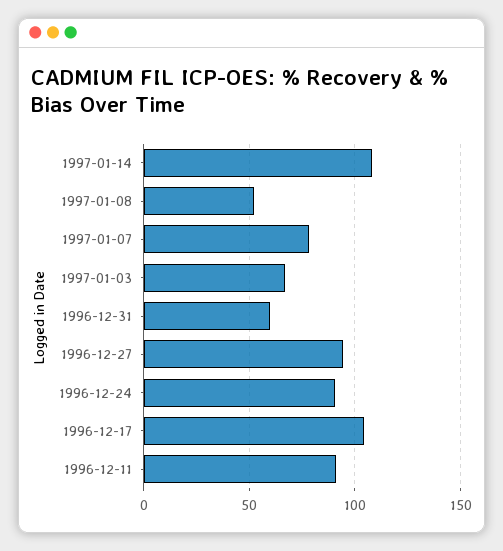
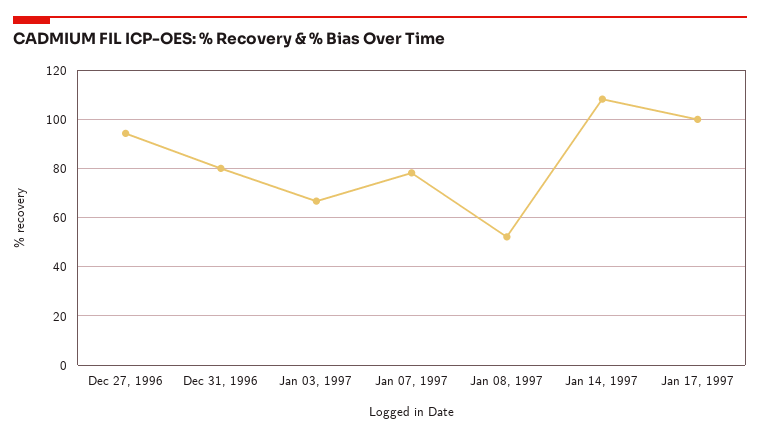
1996-12-31: 60 -> 80
1996-12-24: 90 -> none
1996-12-17: 105 -> none
1996-12-11: 90 -> none
Jan 17, 1997: none -> 100

